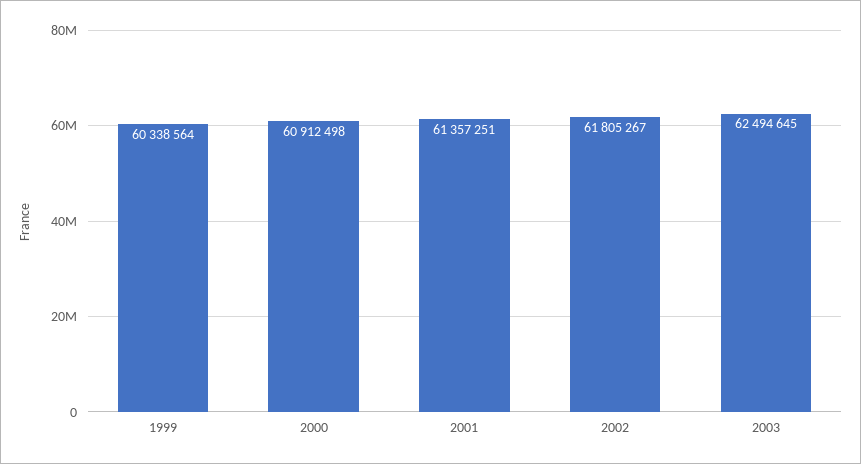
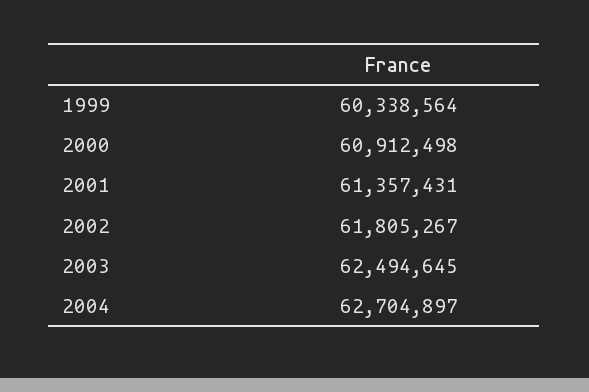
2001: 61357251 -> 61357431
2004: none -> 62704897

